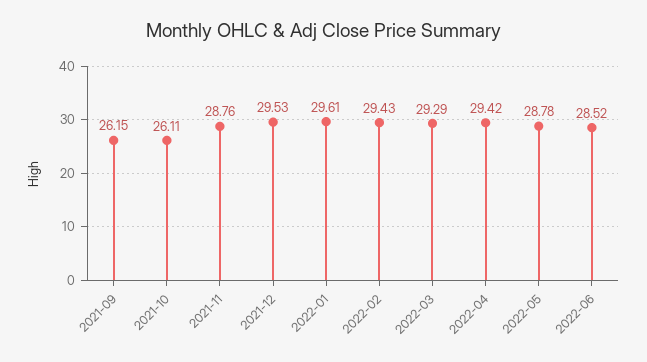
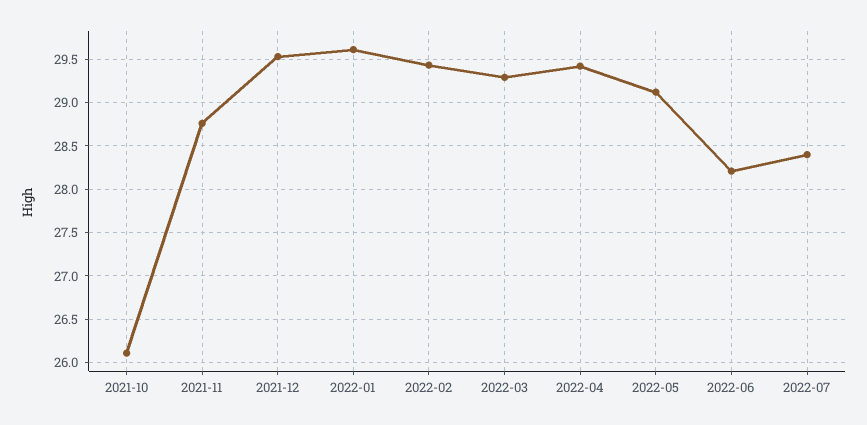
2021-09: 26.15 -> none
2022-05: 28.78 -> 29.1
2022-06: 28.52 -> 28.2
2022-07: none -> 28.4

